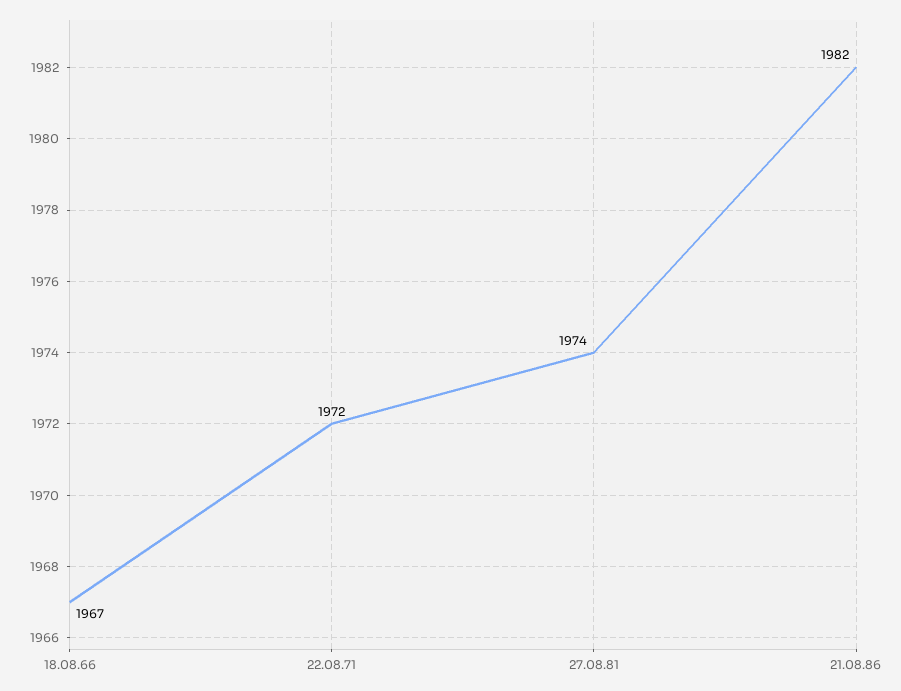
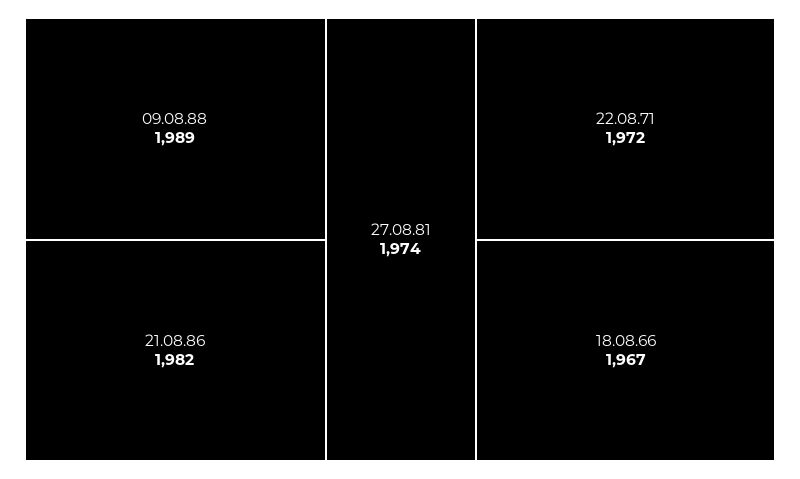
09.08.88: none -> 1989

